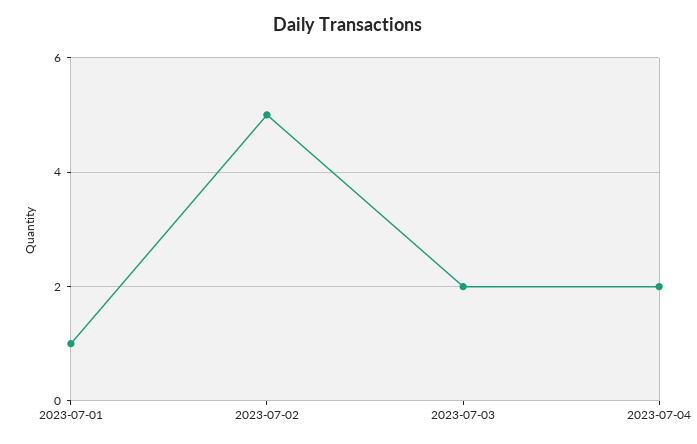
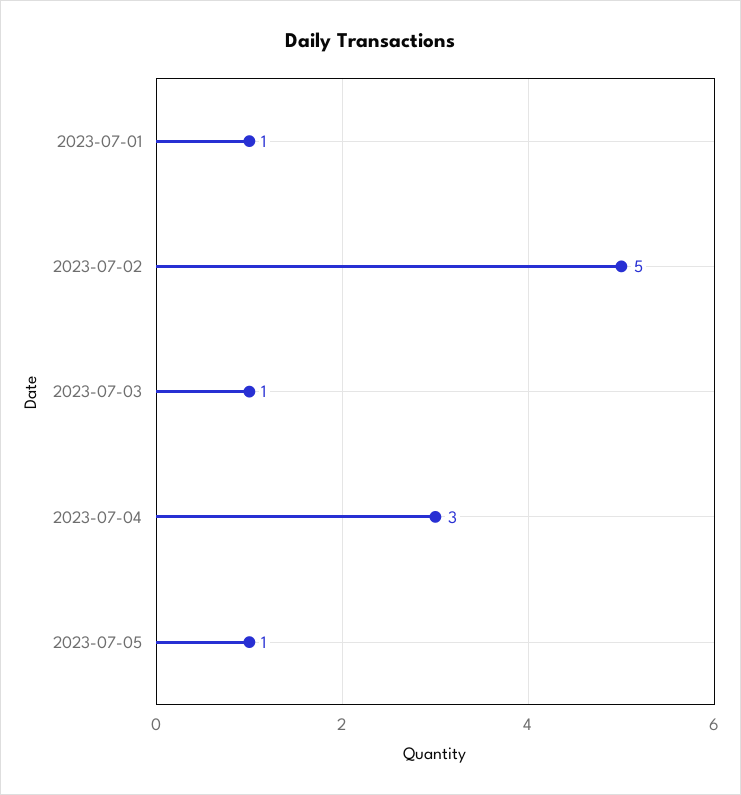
2023-07-03: 2 -> 1
2023-07-04: 2 -> 3
2023-07-05: none -> 1

